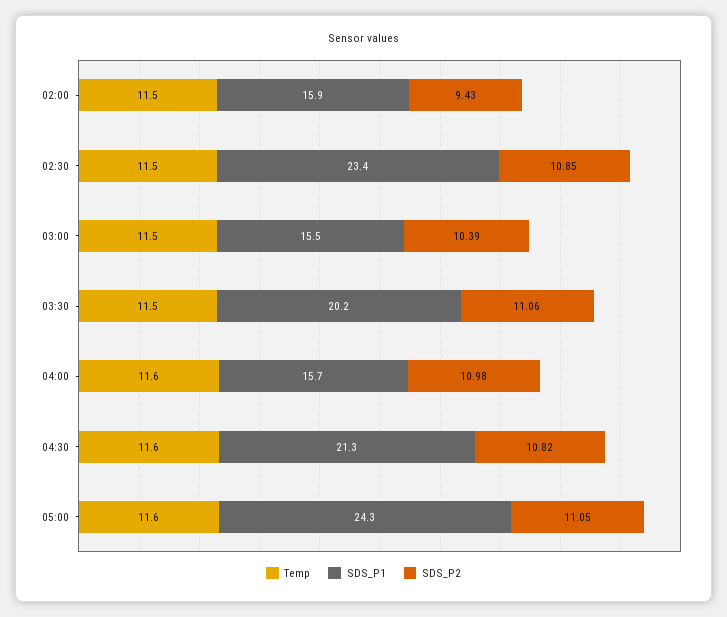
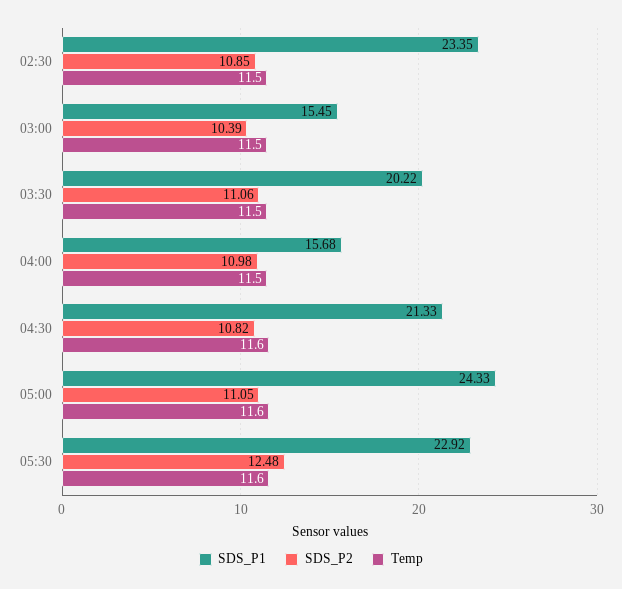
Temp, 02:00: 11.5 -> none
SDS_P1, 02:00: 15.9 -> none
SDS_P2, 02:00: 9.43 -> none
Temp, 04:00: 11.6 -> 11.5
SDS_P1, 05:30: none -> 22.92
SDS_P2, 05:30: none -> 12.48
Temp, 05:30: none -> 11.6

